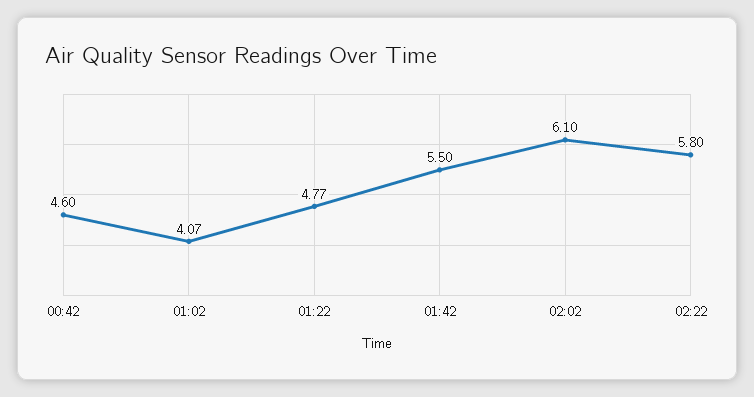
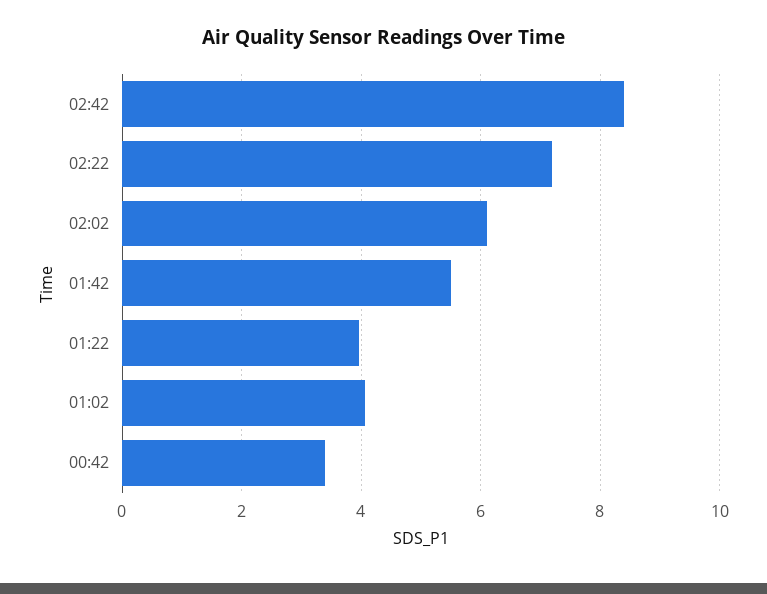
00:42: 4.6 -> 3.4
01:22: 4.77 -> 4
02:22: 5.8 -> 7.2
02:42: none -> 8.4

